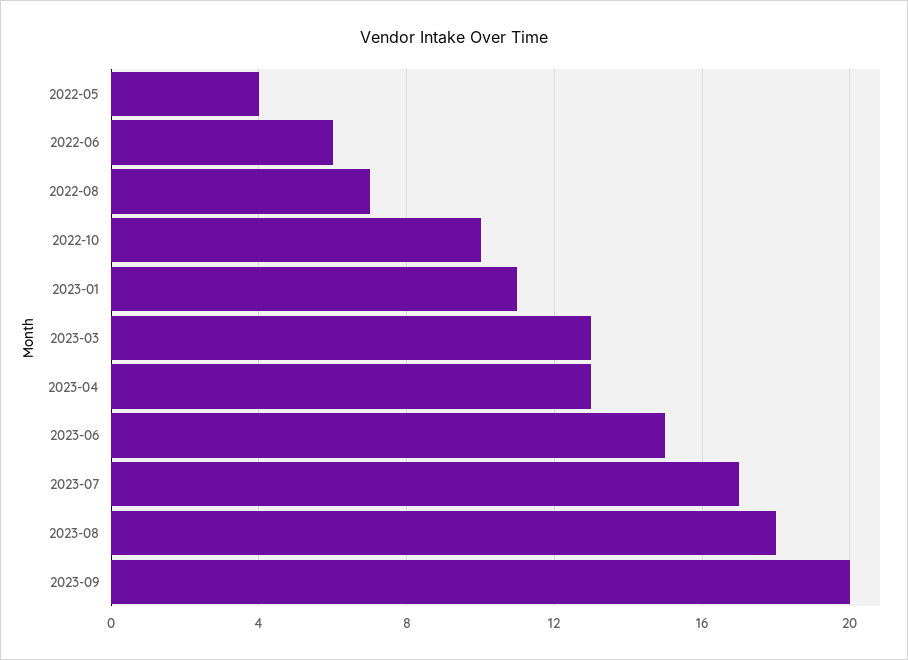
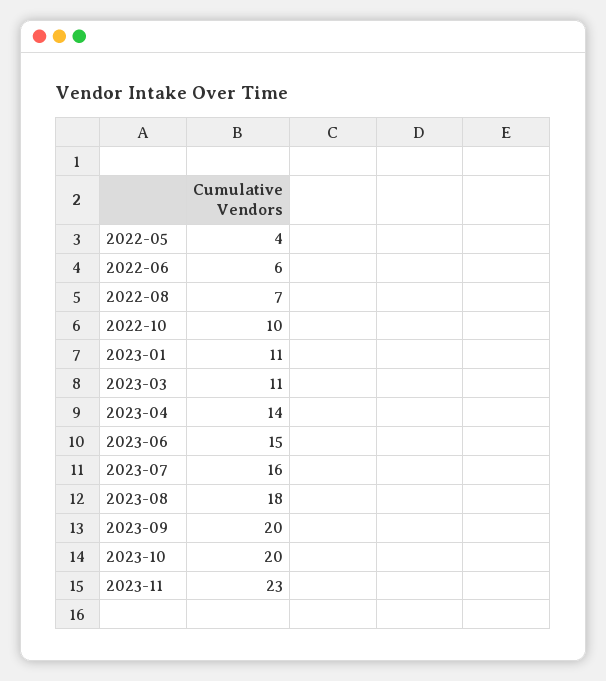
2023-03: 13 -> 11
2023-04: 13 -> 14
2023-07: 17 -> 16
2023-10: none -> 20
2023-11: none -> 23

